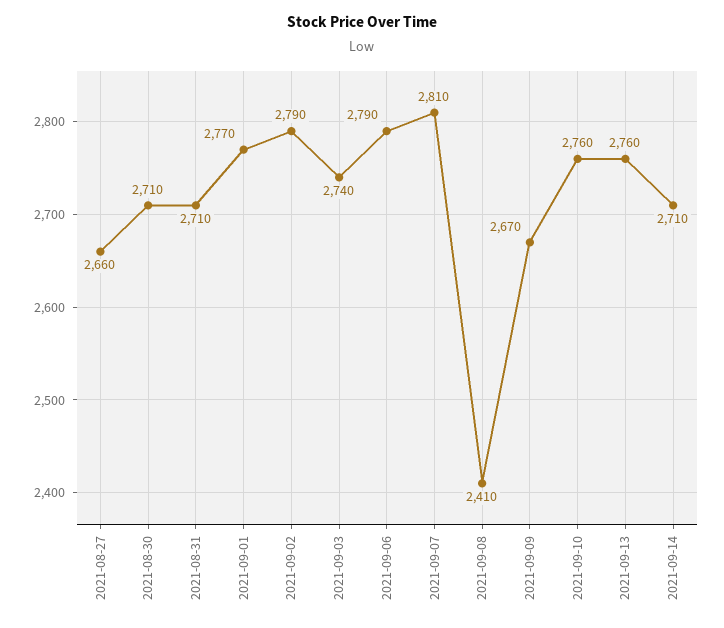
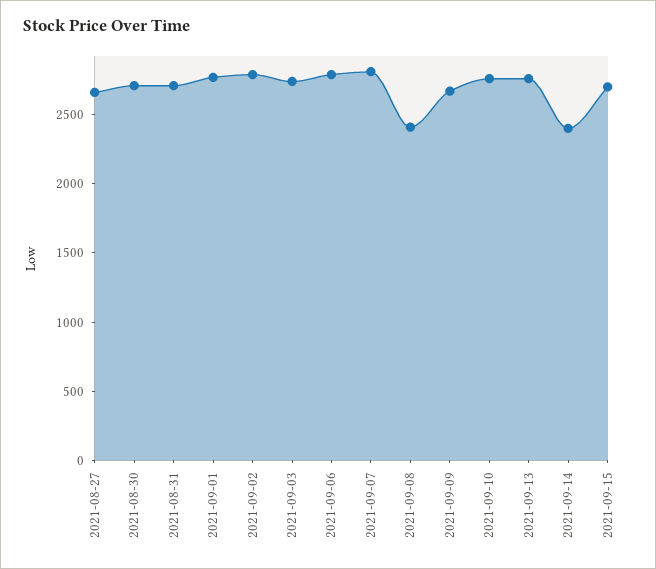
2021-09-14: 2710 -> 2400
2021-09-15: none -> 2700

